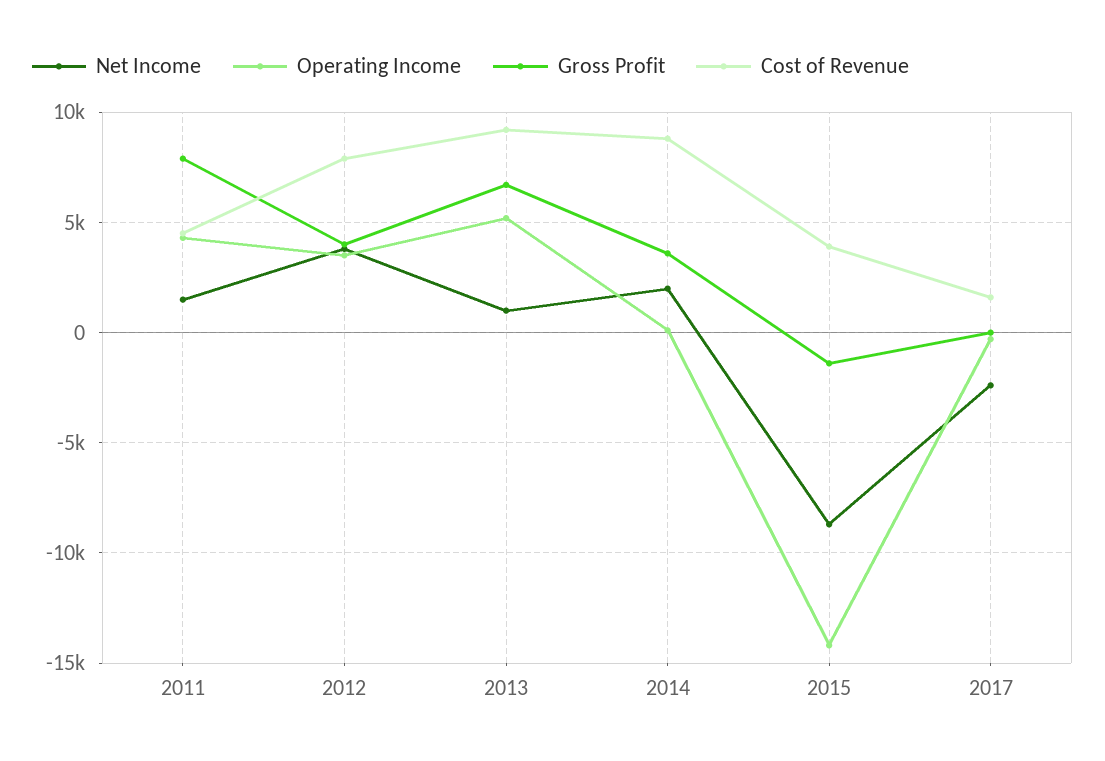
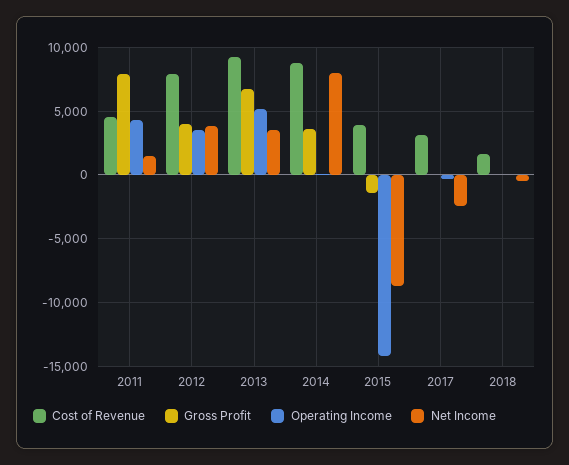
Net Income, 2013: 1000 -> 3500
Net Income, 2014: 2000 -> 8000
Cost of Revenue, 2017: 1500 -> 3000
Cost of Revenue, 2018: none -> 1500
Gross Profit, 2018: none -> 0
Operating Income, 2018: none -> 0
Net Income, 2018: none -> -500

